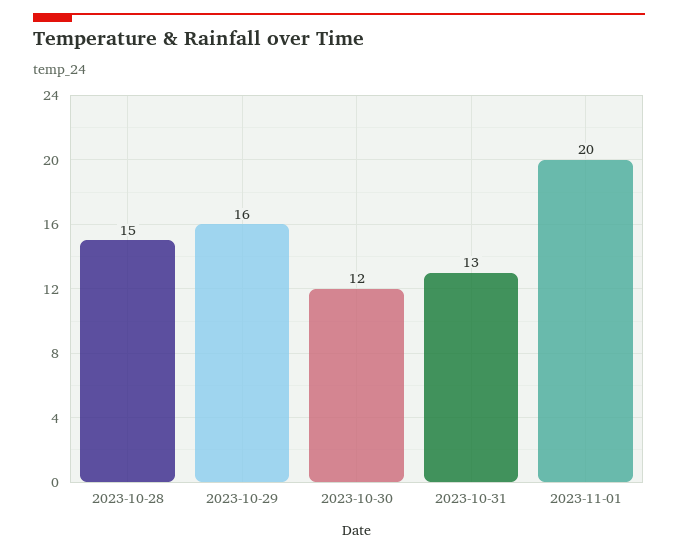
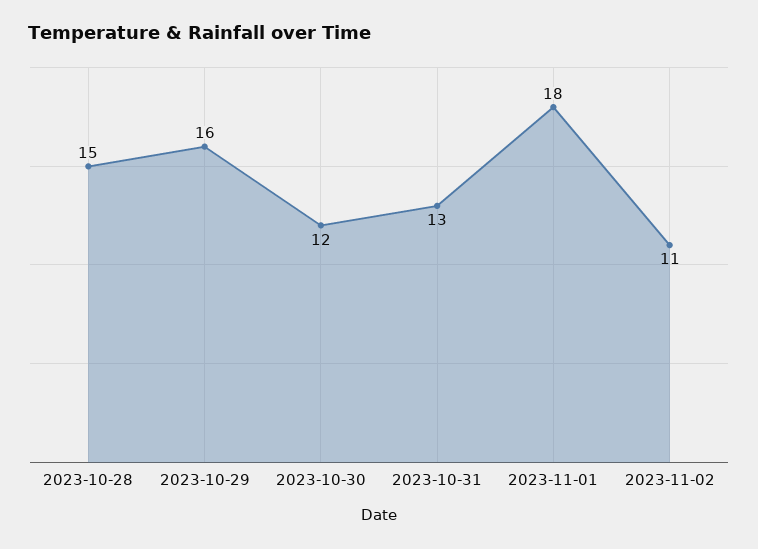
2023-11-01: 20 -> 18
2023-11-02: none -> 11

